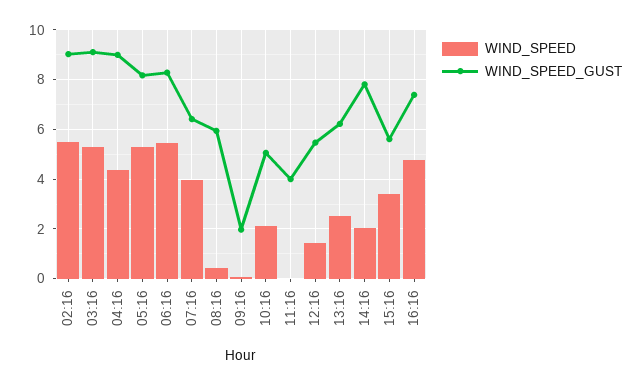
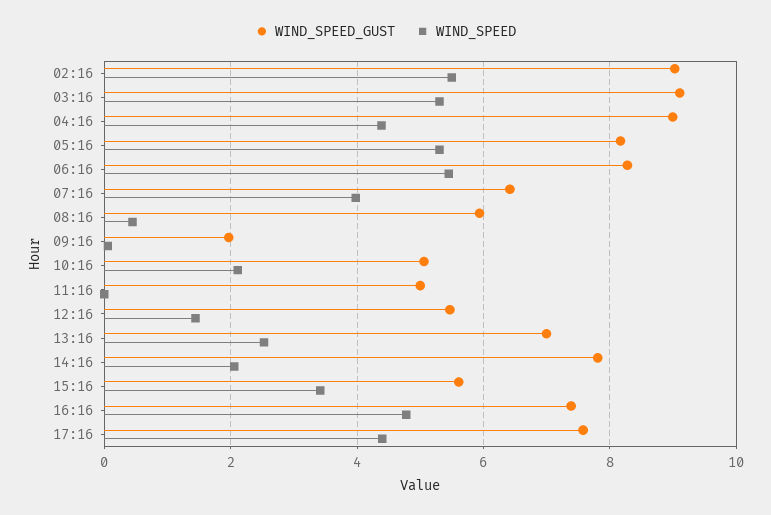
WIND_SPEED_GUST, 11:16: 4 -> 5
WIND_SPEED_GUST, 13:16: 6.25 -> 7
WIND_SPEED_GUST, 17:16: none -> 7.6
WIND_SPEED, 17:16: none -> 4.4

